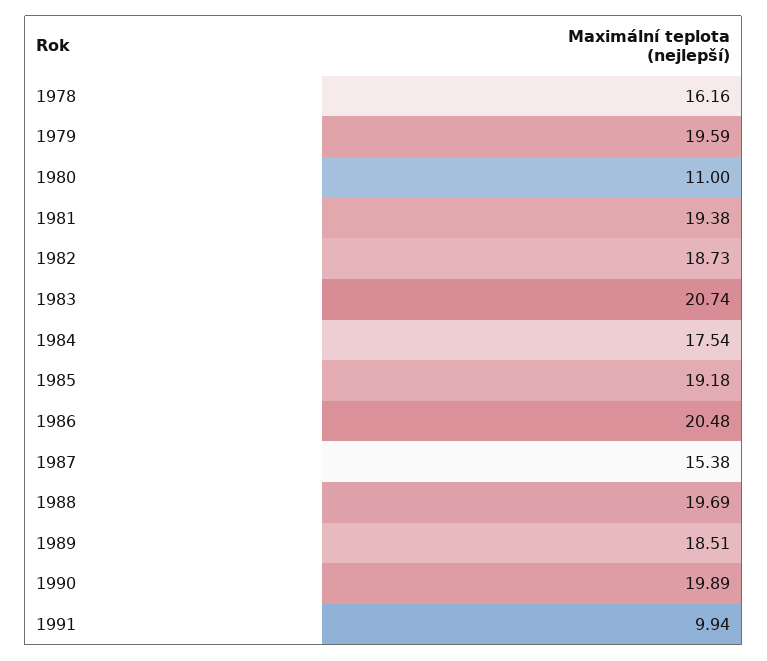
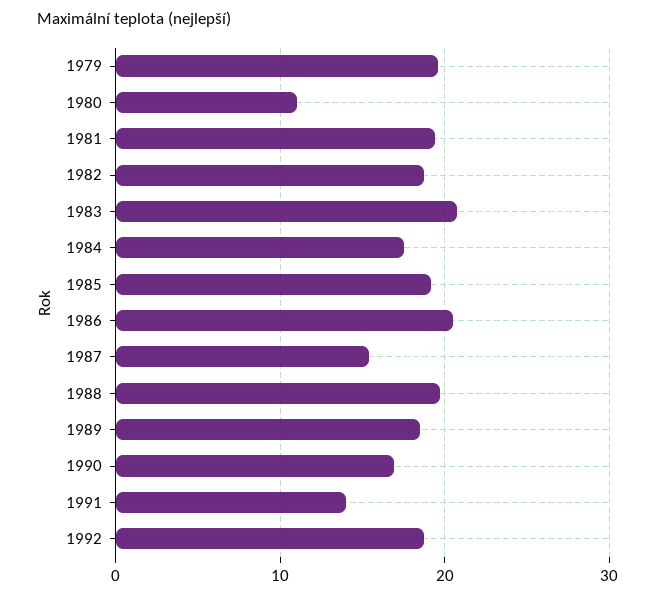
1978: 16.16 -> none
1990: 19.89 -> 17
1991: 9.94 -> 14
1992: none -> 19

